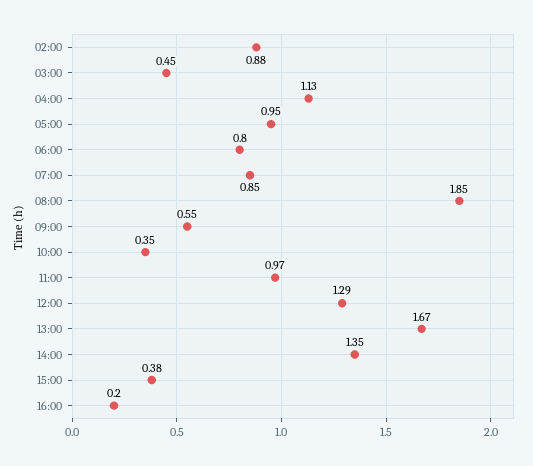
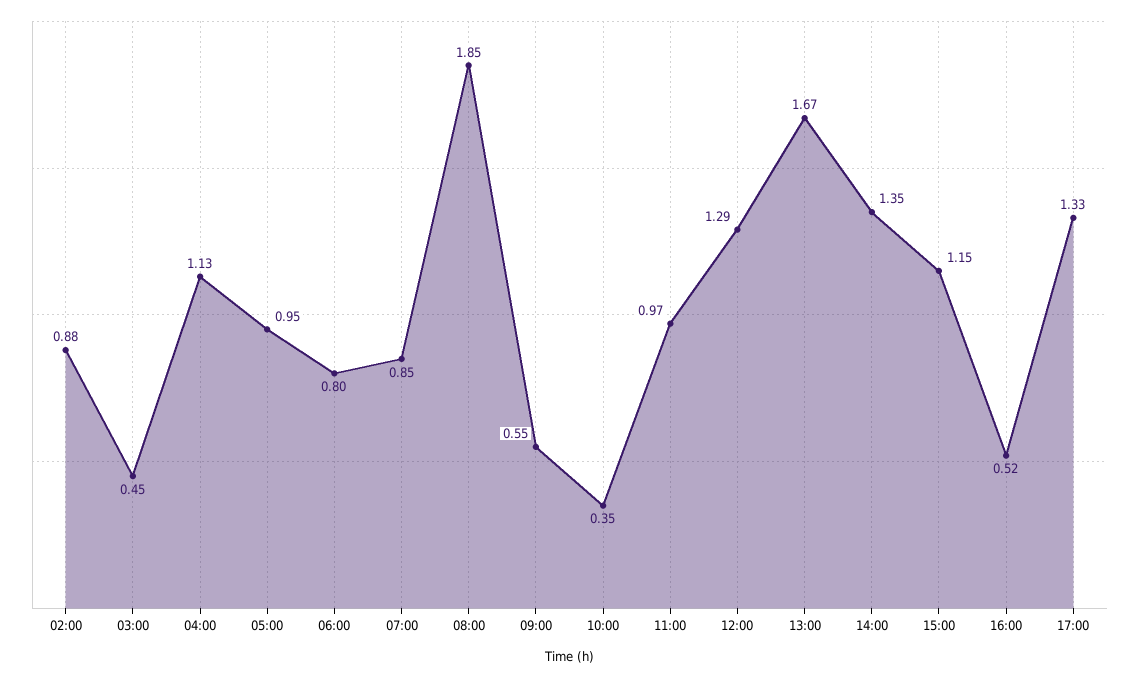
15:00: 0.38 -> 1.15
16:00: 0.2 -> 0.52
17:00: none -> 1.33

